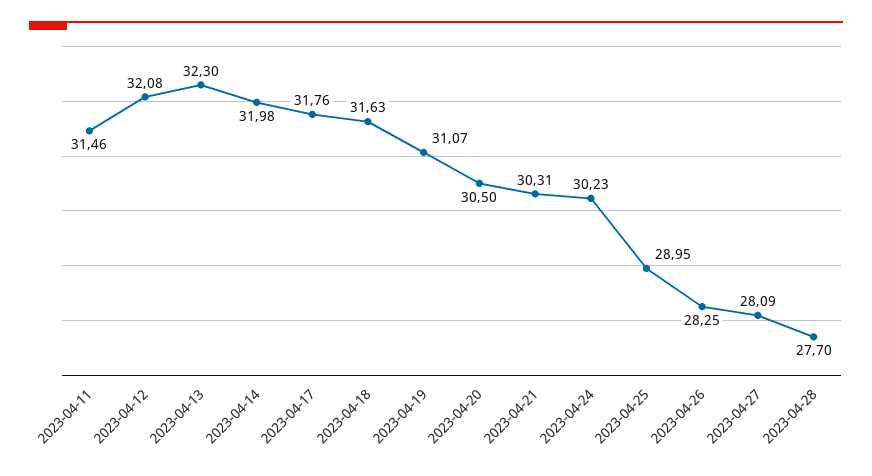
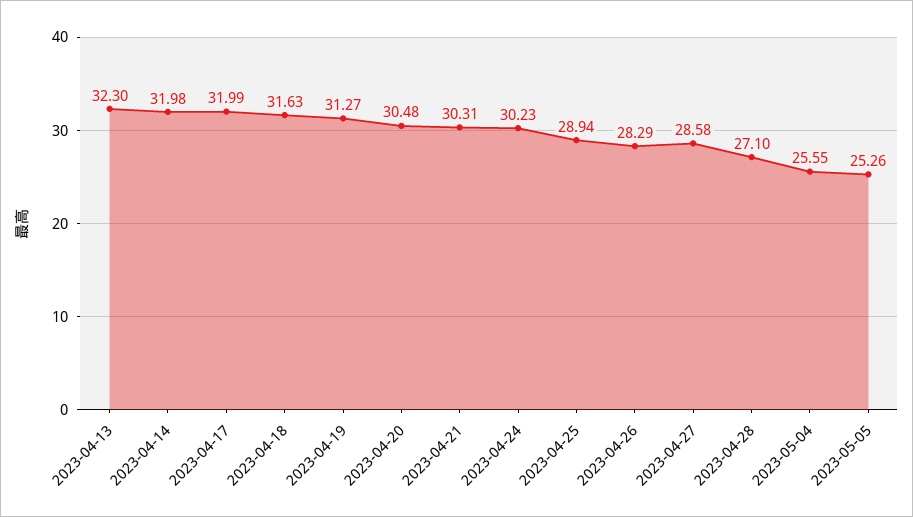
2023-04-11: 31.46 -> none
2023-04-12: 32.08 -> none
2023-04-17: 31.76 -> 31.99
2023-04-19: 31.07 -> 31.27
2023-04-20: 30.5 -> 30.48
2023-04-25: 28.95 -> 28.94
2023-04-26: 28.25 -> 28.29
2023-04-27: 28.09 -> 28.58
2023-04-28: 27.7 -> 27.1
2023-05-04: none -> 25.55
2023-05-05: none -> 25.26

